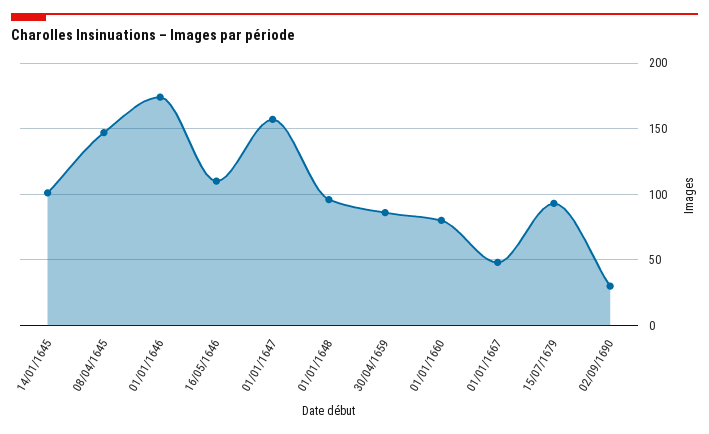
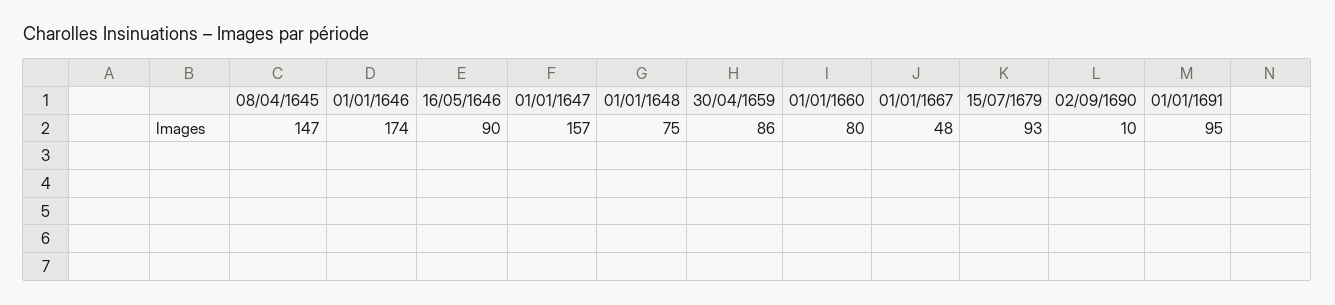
14/01/1645: 100 -> none
16/05/1646: 110 -> 90
01/01/1648: 95 -> 75
02/09/1690: 30 -> 10
01/01/1691: none -> 95

